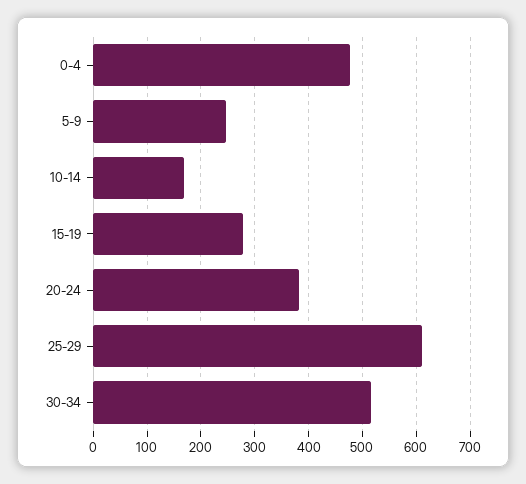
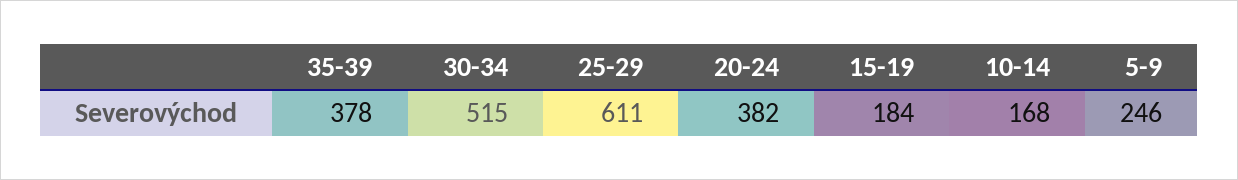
0-4: 480 -> none
15-19: 280 -> 184
35-39: none -> 378

